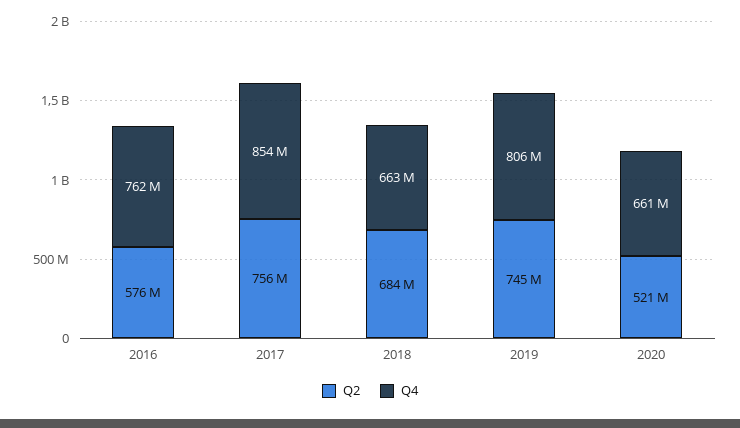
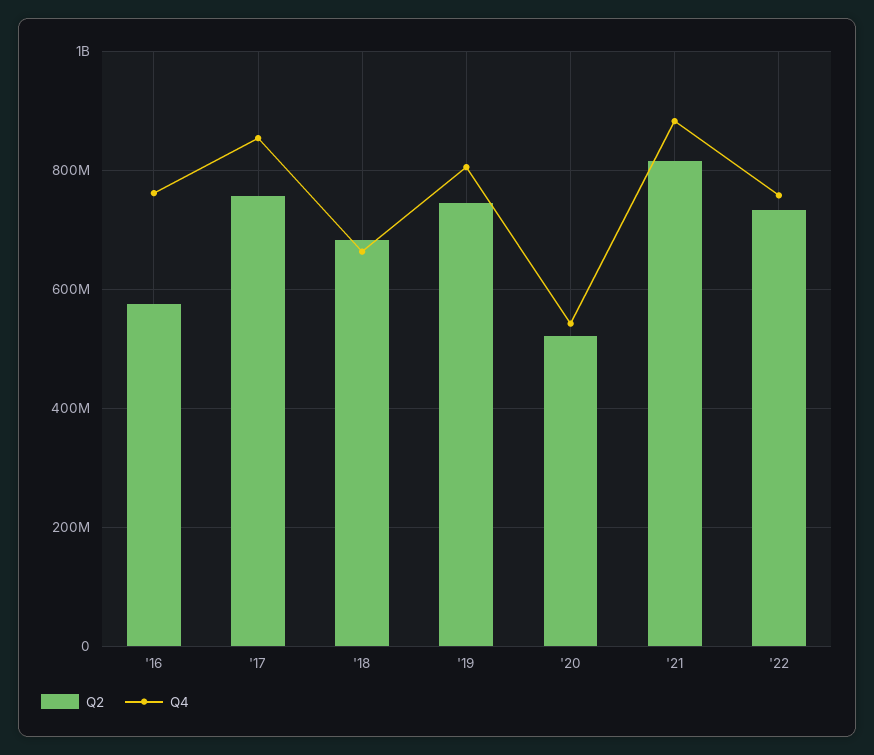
Q4, 2020: 661000000 -> 540000000
Q2, '21: none -> 820000000
Q4, '21: none -> 880000000
Q2, '22: none -> 740000000
Q4, '22: none -> 760000000

